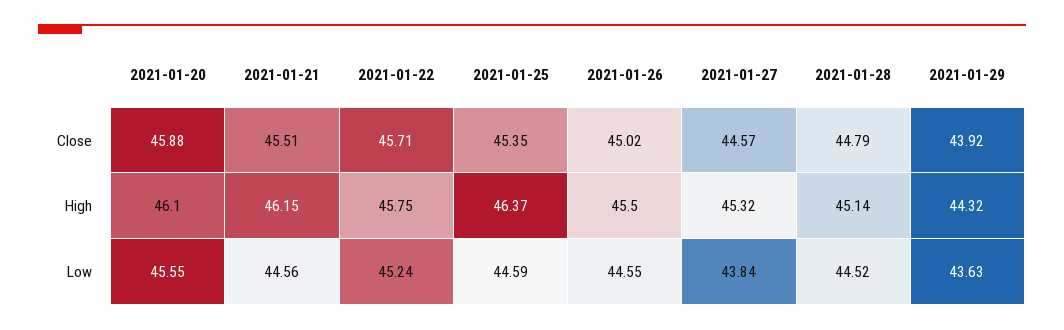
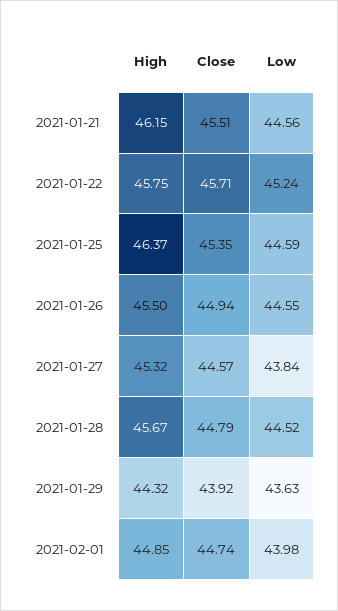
2021-01-20, Close: 45.88 -> none
2021-01-26, Close: 45.02 -> 44.94
2021-01-20, High: 46.1 -> none
2021-01-28, High: 45.14 -> 45.67
2021-01-20, Low: 45.55 -> none
2021-02-01, High: none -> 44.85
2021-02-01, Close: none -> 44.74
2021-02-01, Low: none -> 43.98

